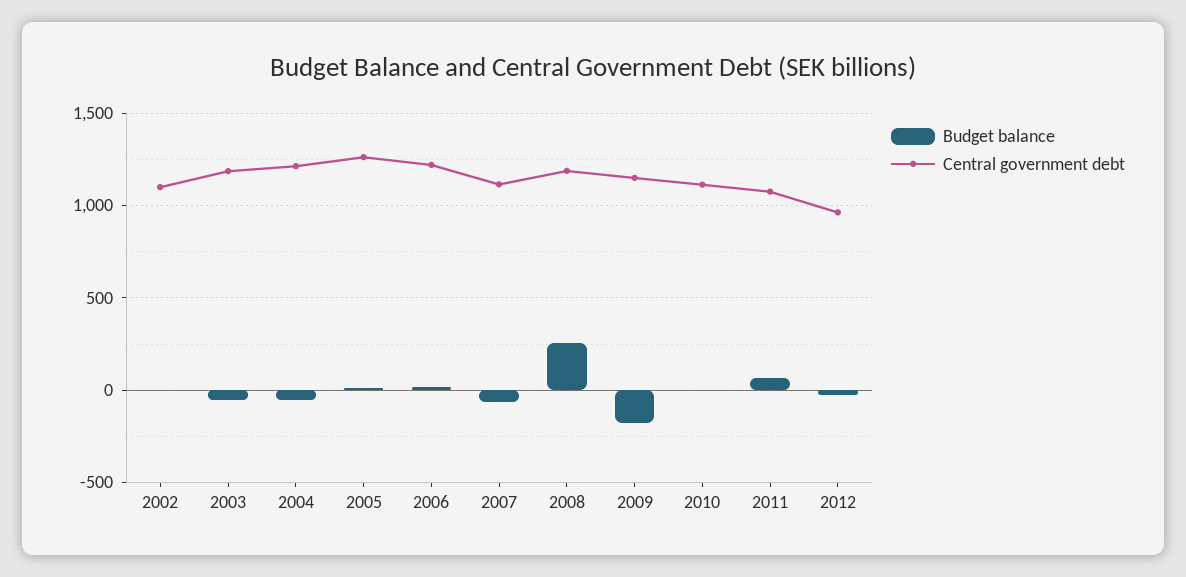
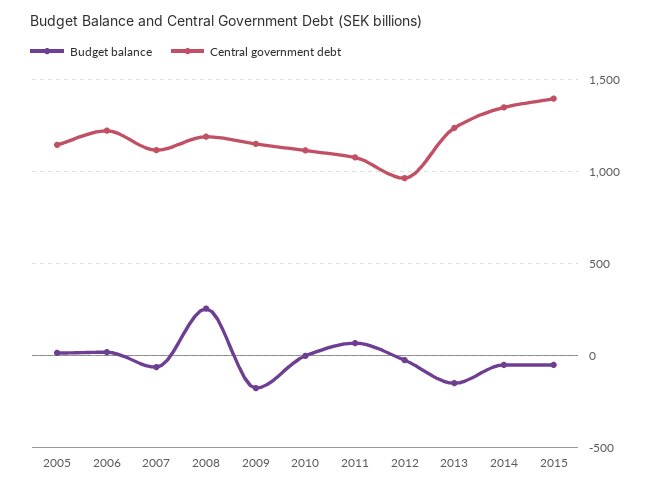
Budget balance, 2002: 0 -> none
Central government debt, 2002: 1100 -> none
Budget balance, 2003: -50 -> none
Central government debt, 2003: 1200 -> none
Budget balance, 2004: -50 -> none
Central government debt, 2004: 1200 -> none
Central government debt, 2005: 1250 -> 1150
Budget balance, 2013: none -> -150
Central government debt, 2013: none -> 1250
Budget balance, 2014: none -> -50
Central government debt, 2014: none -> 1350
Budget balance, 2015: none -> -50
Central government debt, 2015: none -> 1400

